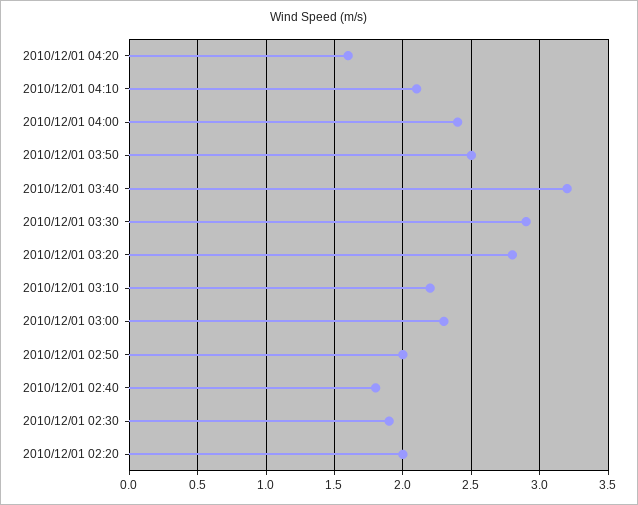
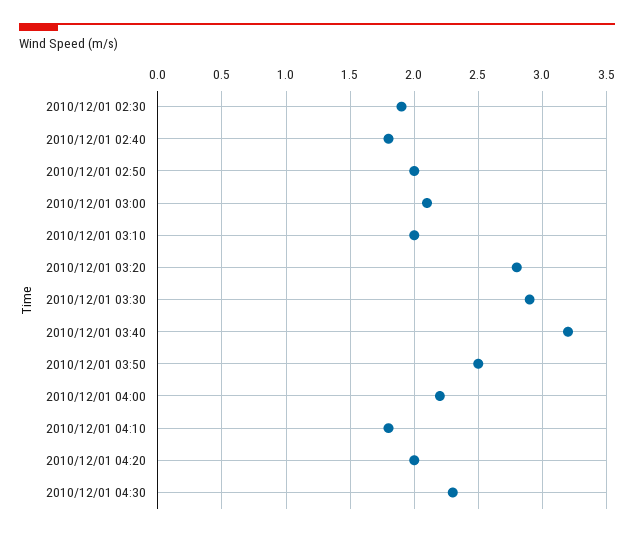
2010/12/01 04:20: 1.6 -> 2
2010/12/01 04:10: 2.1 -> 1.8
2010/12/01 04:00: 2.4 -> 2.2
2010/12/01 03:10: 2.2 -> 2
2010/12/01 03:00: 2.3 -> 2.1
2010/12/01 02:20: 2 -> none
2010/12/01 04:30: none -> 2.3

